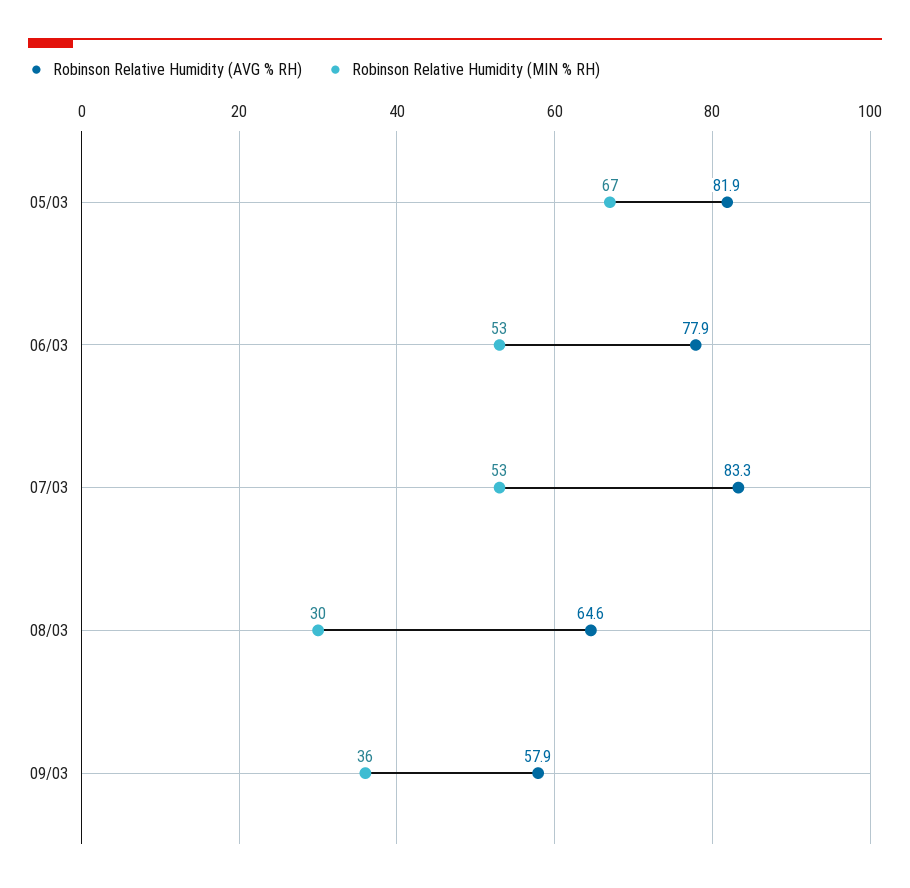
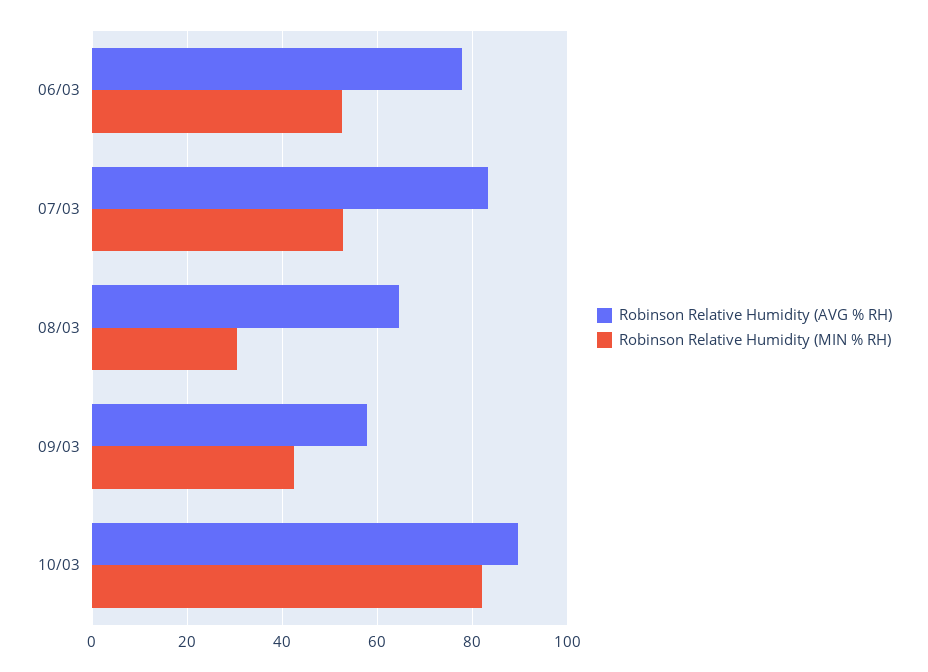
Robinson Relative Humidity (AVG % RH), 05/03: 81.9 -> none
Robinson Relative Humidity (MIN % RH), 05/03: 67 -> none
Robinson Relative Humidity (MIN % RH), 09/03: 36 -> 42
Robinson Relative Humidity (AVG % RH), 10/03: none -> 90
Robinson Relative Humidity (MIN % RH), 10/03: none -> 82

